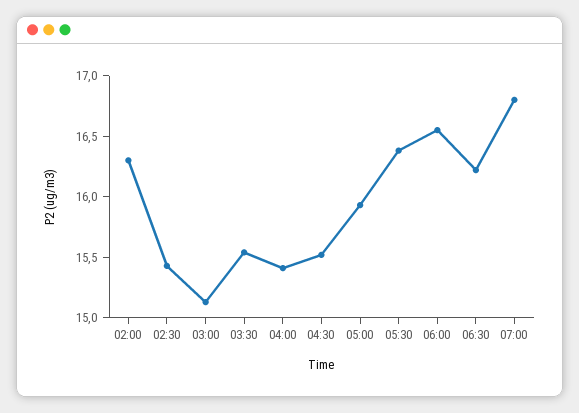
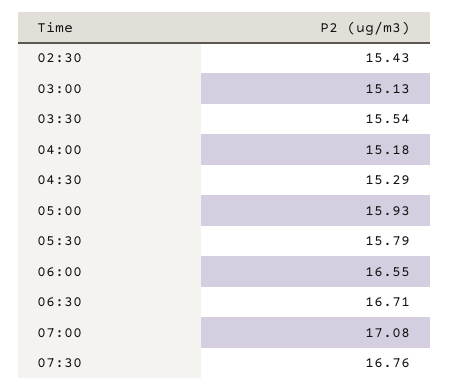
02:00: 16.3 -> none
04:00: 15.4 -> 15.18
04:30: 15.5 -> 15.29
05:30: 16.4 -> 15.79
06:30: 16.2 -> 16.71
07:00: 16.8 -> 17.08
07:30: none -> 16.76

